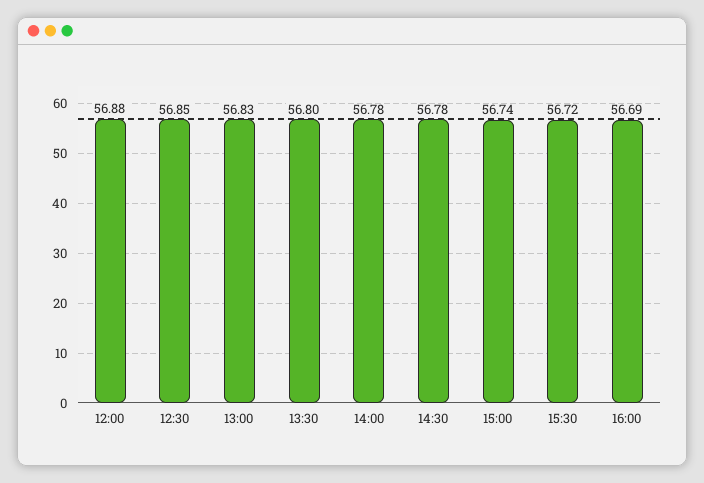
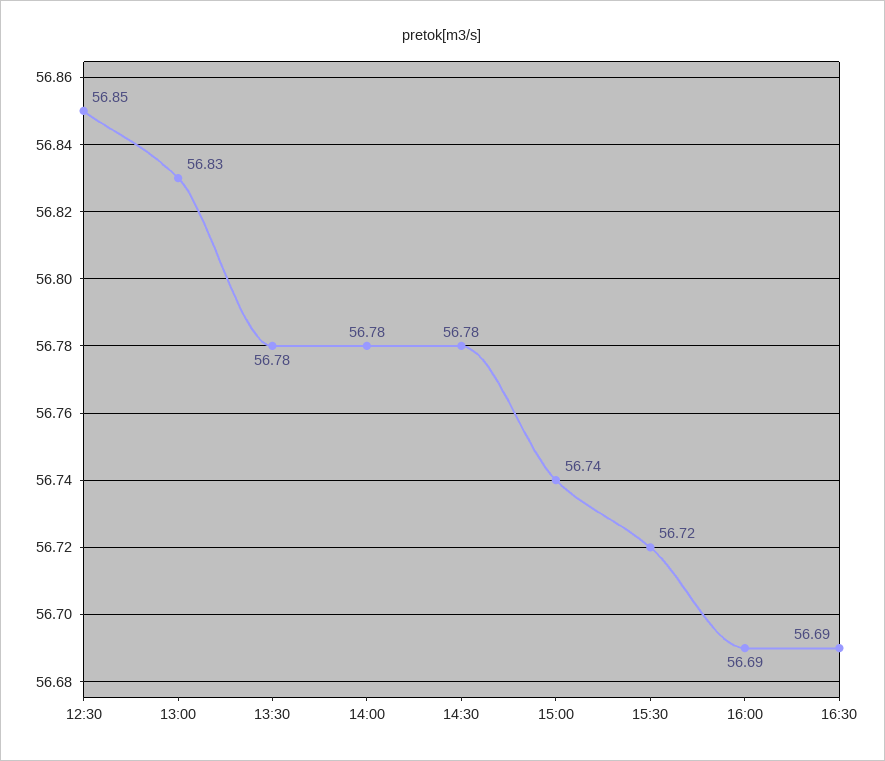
12:00: 56.88 -> none
13:30: 56.8 -> 56.78
16:30: none -> 56.69

